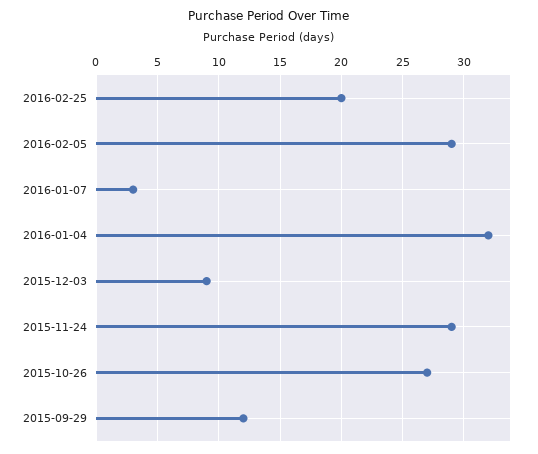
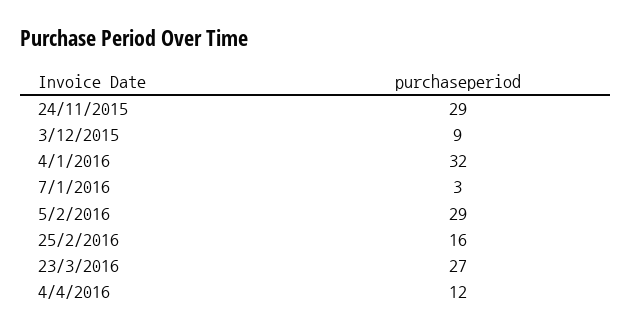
2016-02-25: 20 -> 16
2015-10-26: 27 -> none
2015-09-29: 12 -> none
23/3/2016: none -> 27
4/4/2016: none -> 12

